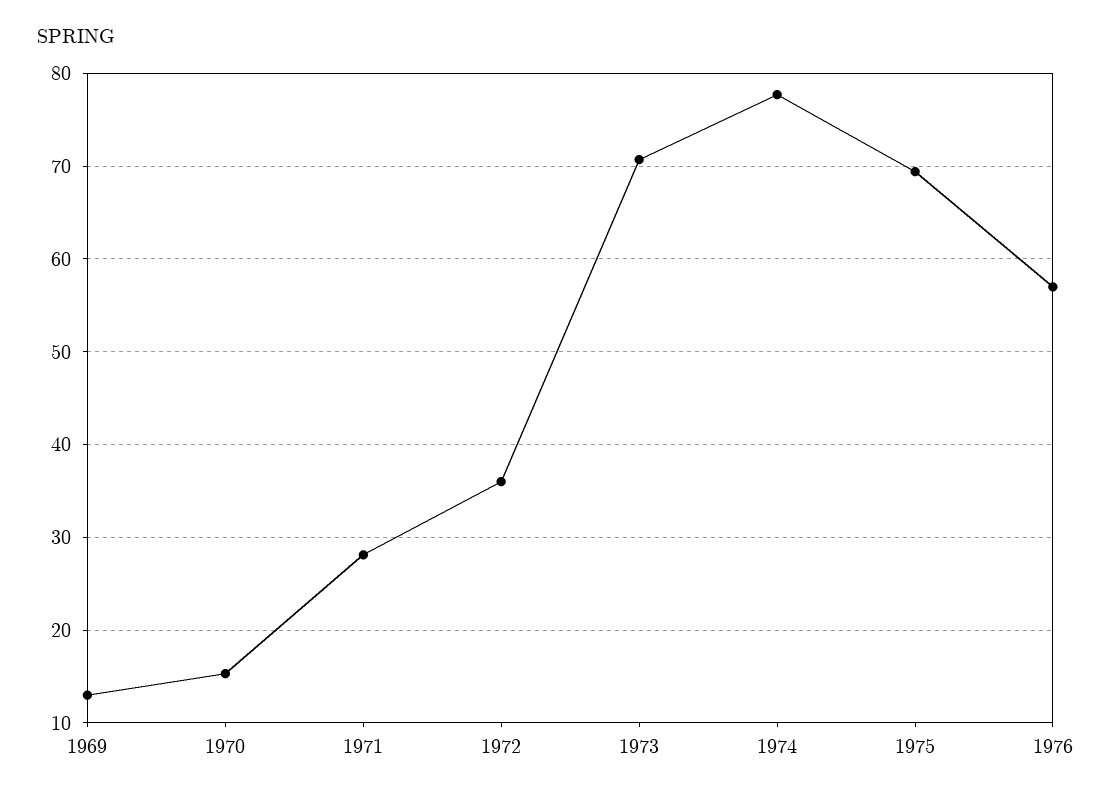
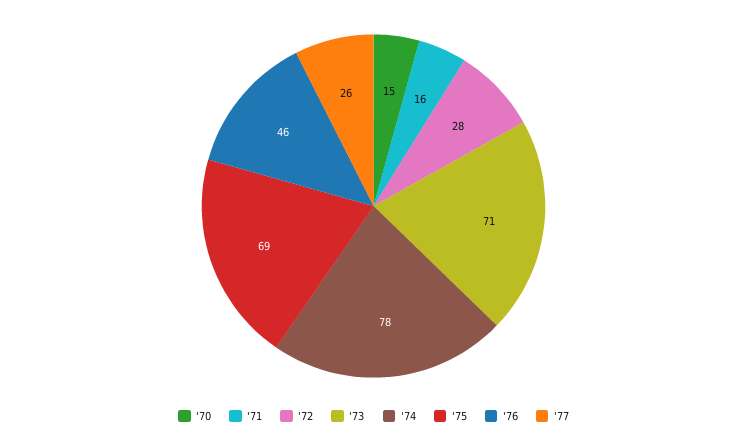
1969: 13 -> none
1971: 28 -> 16
1972: 36 -> 28
1976: 57 -> 46
'77: none -> 26

